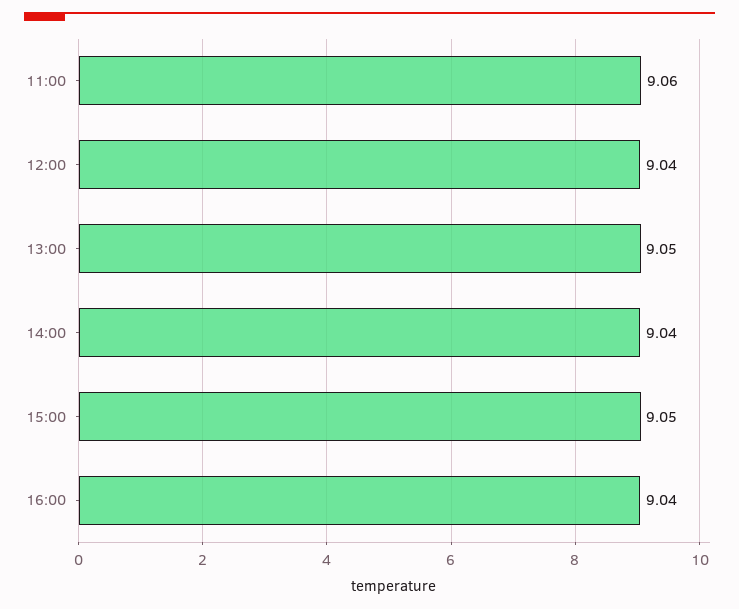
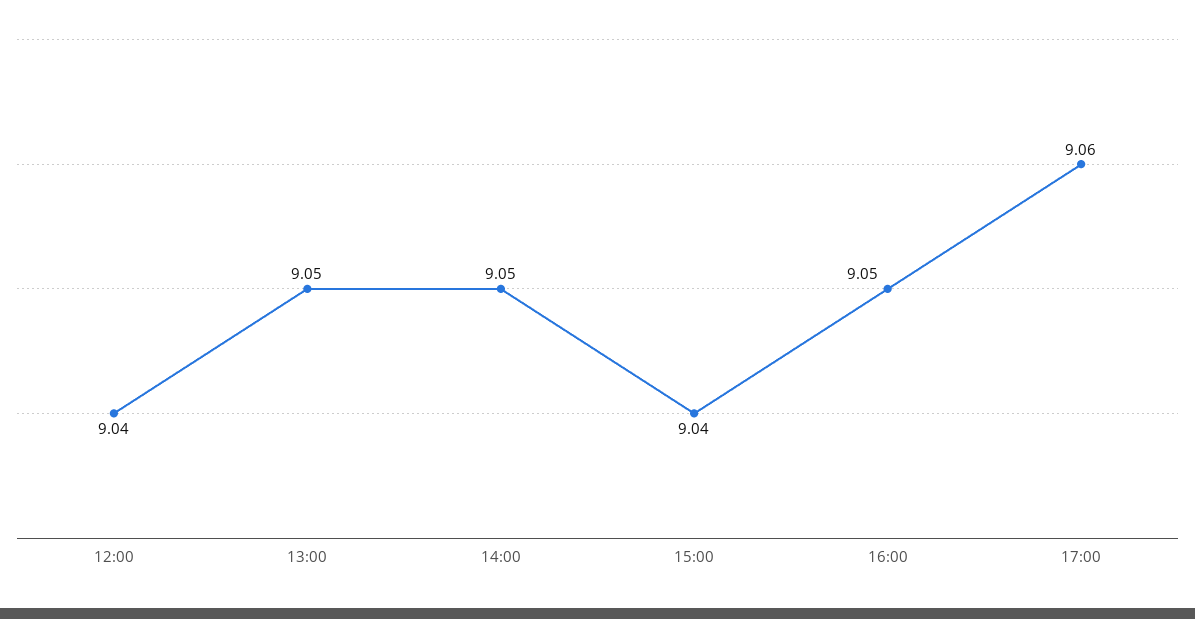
11:00: 9.06 -> none
14:00: 9.04 -> 9.05
15:00: 9.05 -> 9.04
16:00: 9.04 -> 9.05
17:00: none -> 9.06

